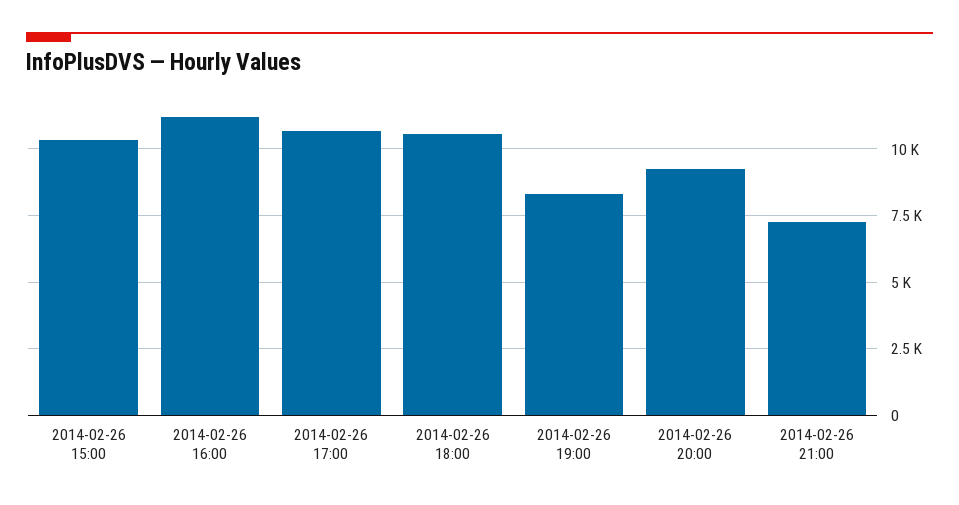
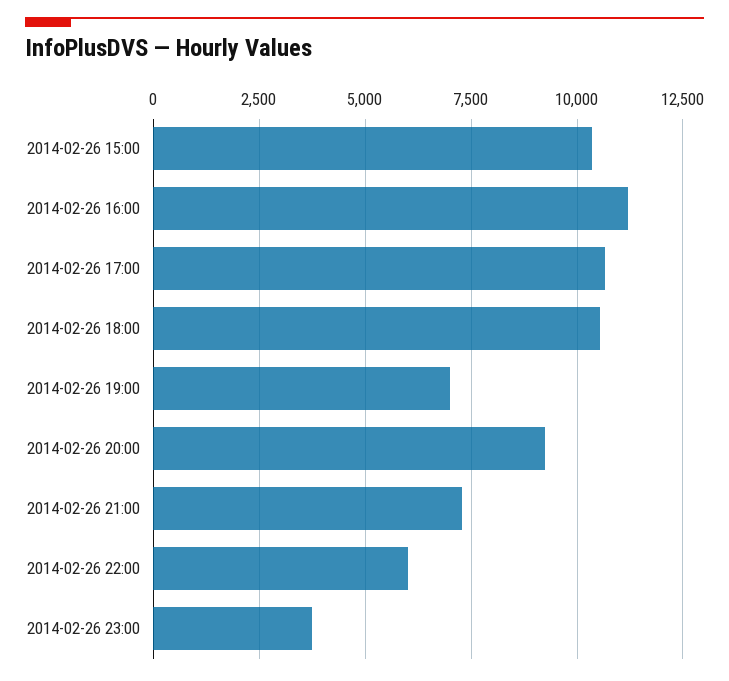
2014-02-26 19:00: 8250 -> 7000
2014-02-26 22:00: none -> 6000
2014-02-26 23:00: none -> 3750

